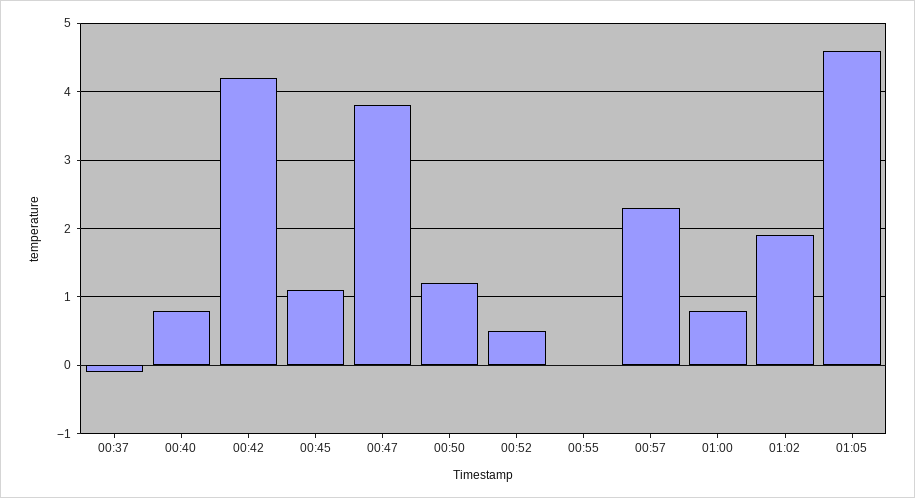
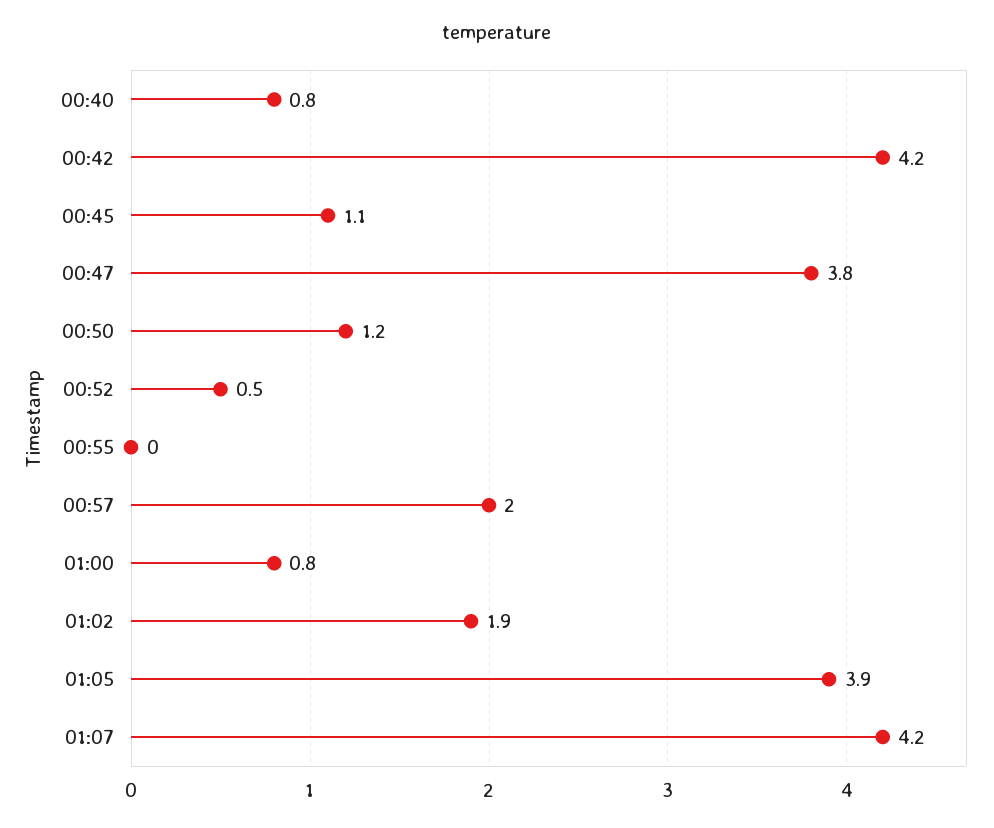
00:37: -0.1 -> none
00:57: 2.3 -> 2
01:05: 4.6 -> 3.9
01:07: none -> 4.2

